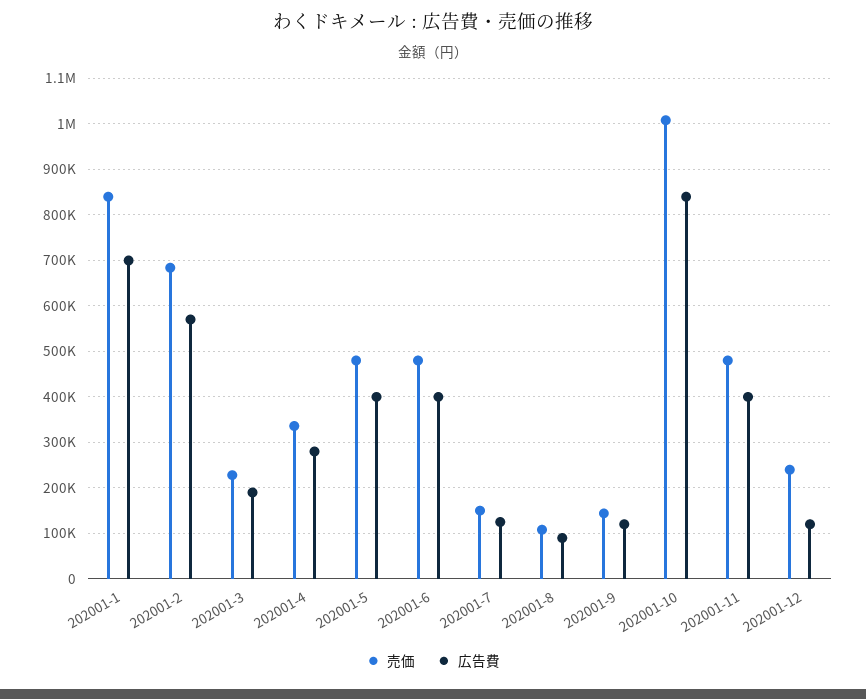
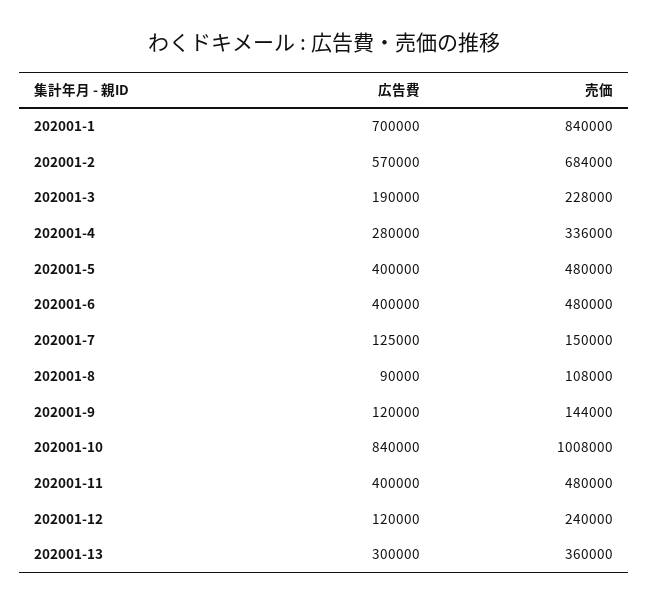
広告費, 202001-13: none -> 300000
売価, 202001-13: none -> 360000

